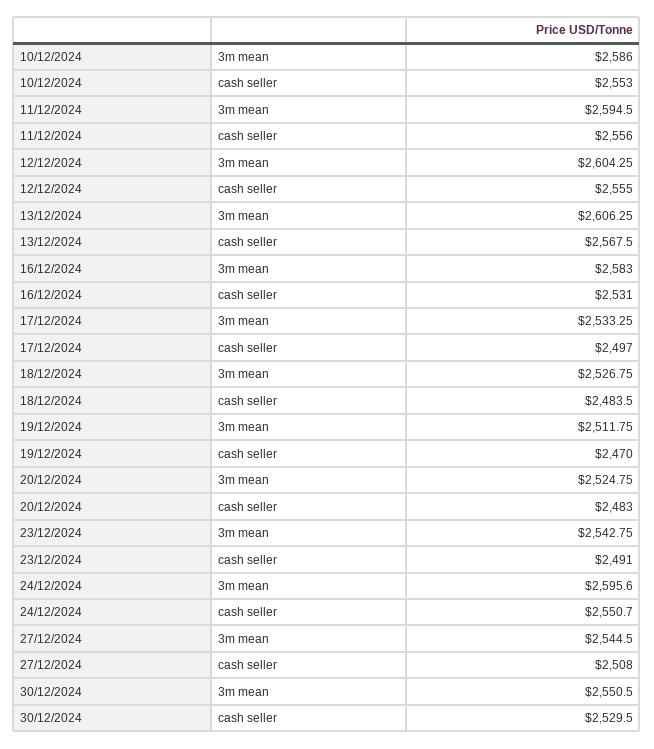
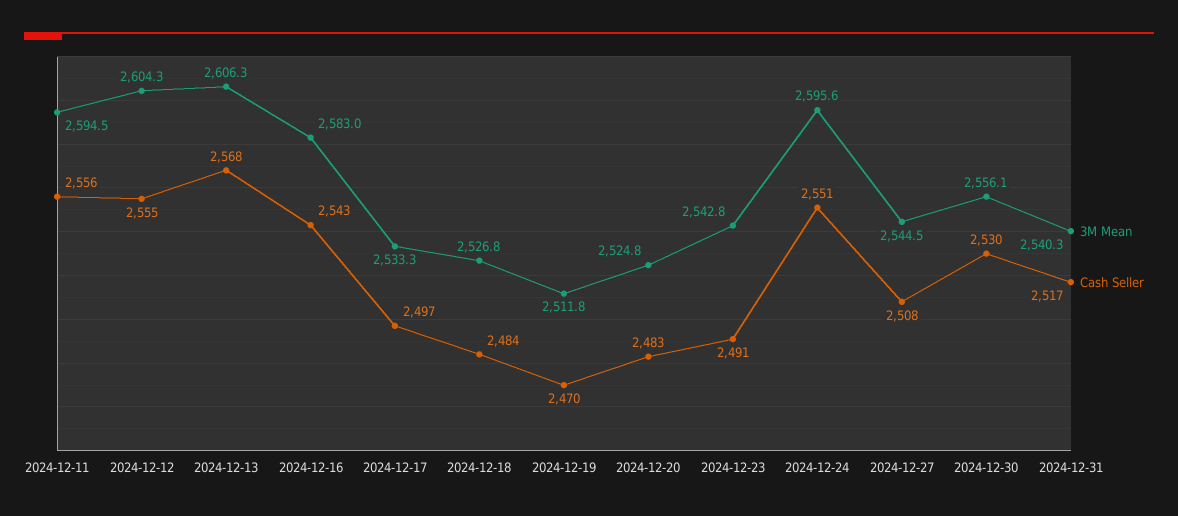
3m mean, 10/12/2024: 2586 -> none
cash seller, 10/12/2024: 2553 -> none
cash seller, 16/12/2024: 2531 -> 2543
3m mean, 30/12/2024: 2550.5 -> 2556.1
3m mean, 2024-12-31: none -> 2540.3
cash seller, 2024-12-31: none -> 2517

